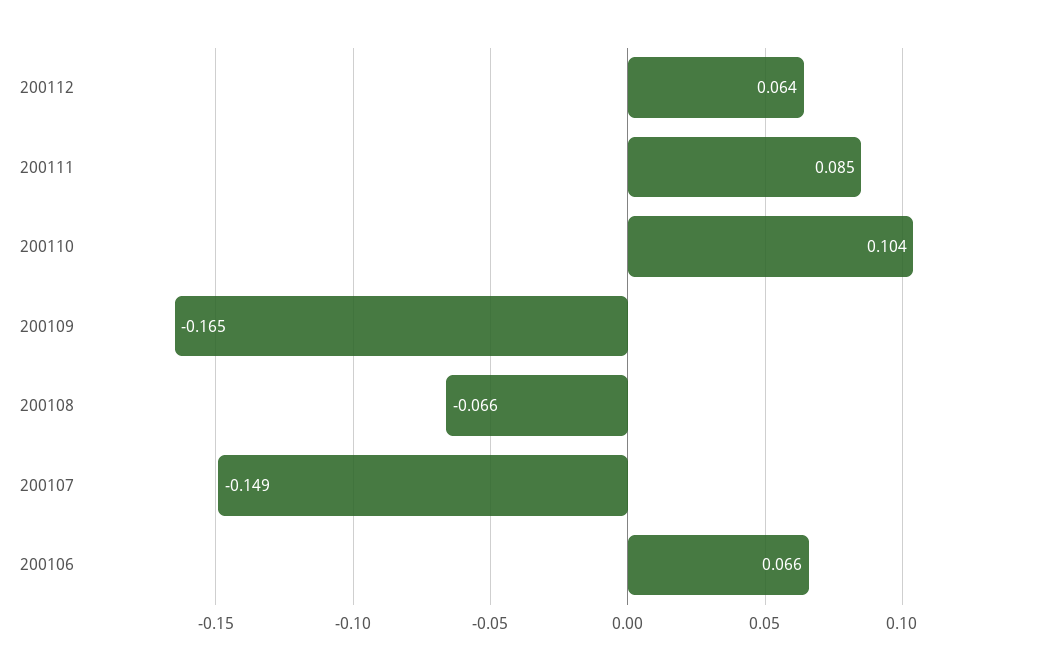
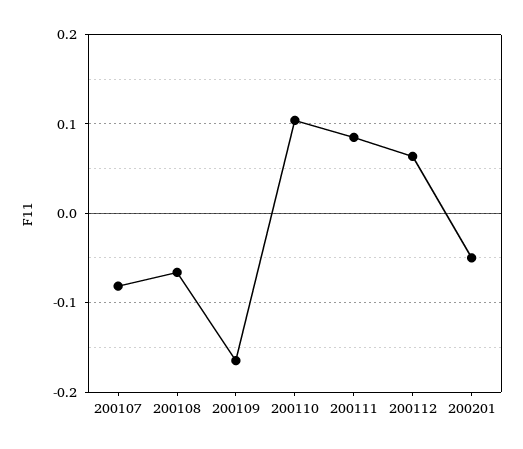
200107: -0.149 -> -0.08
200106: 0.066 -> none
200201: none -> -0.05

